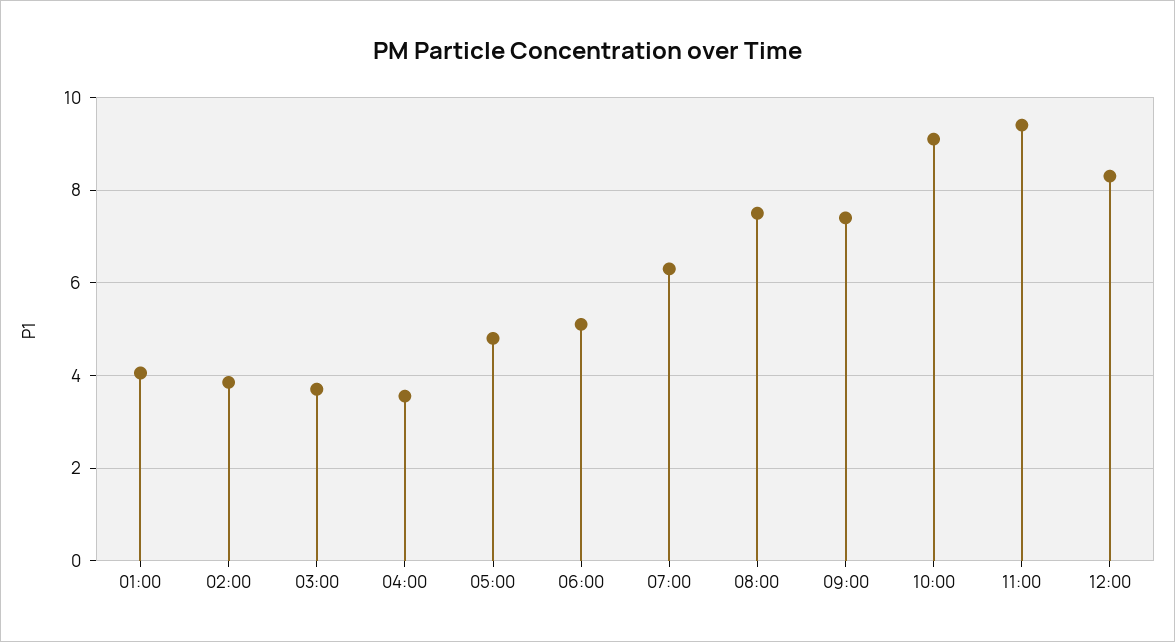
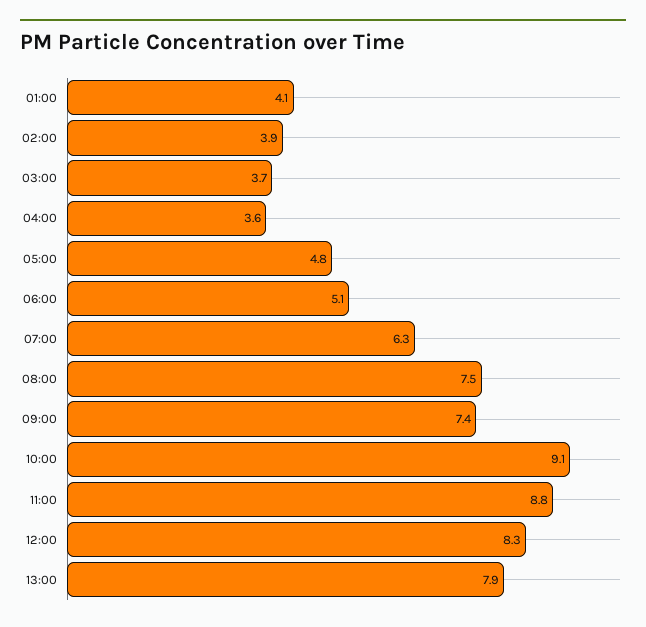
11:00: 9.4 -> 8.8
13:00: none -> 7.9

